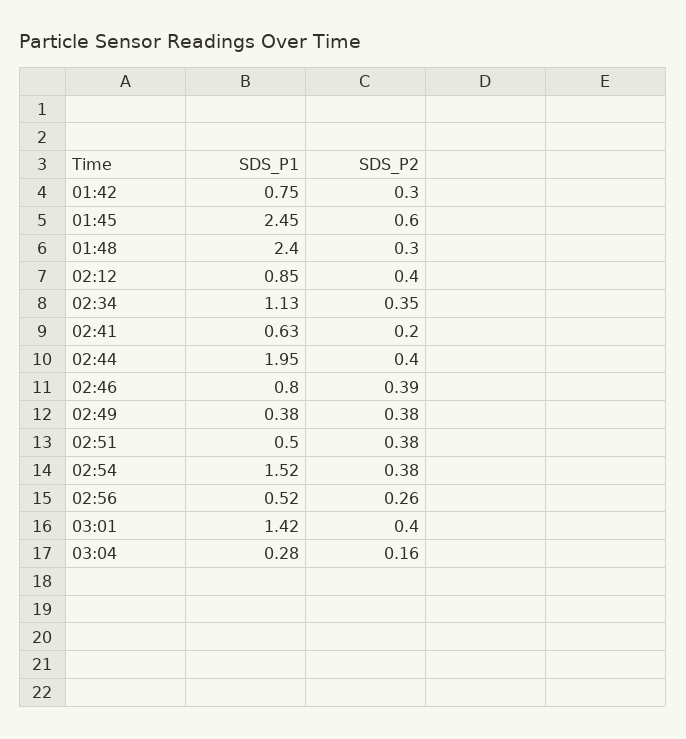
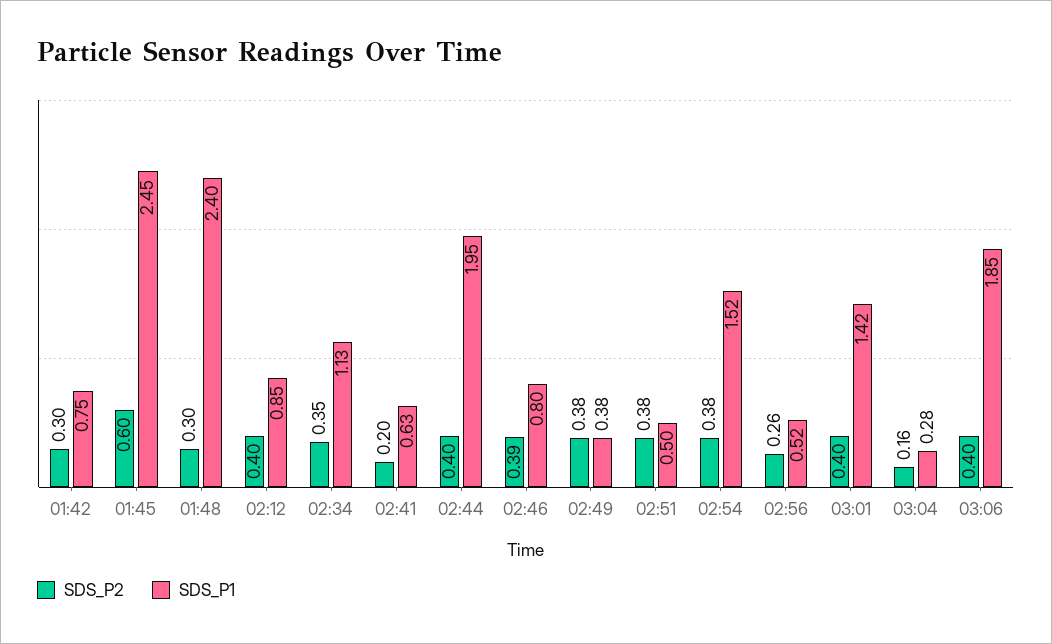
SDS_P2, 03:06: none -> 0.4
SDS_P1, 03:06: none -> 1.85

